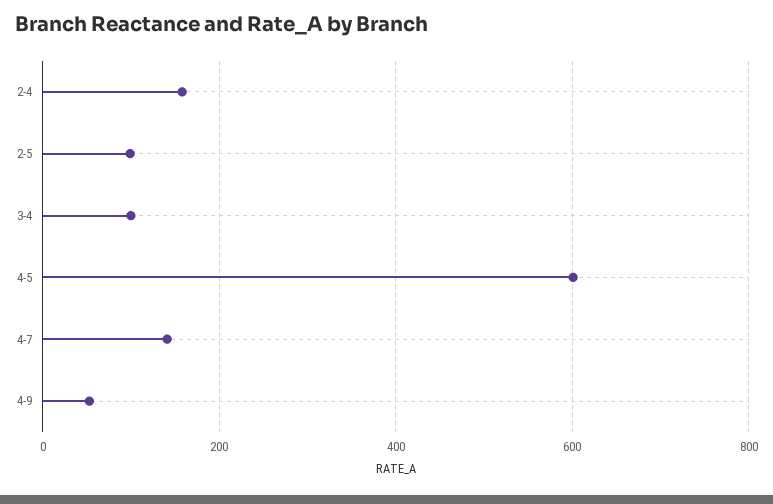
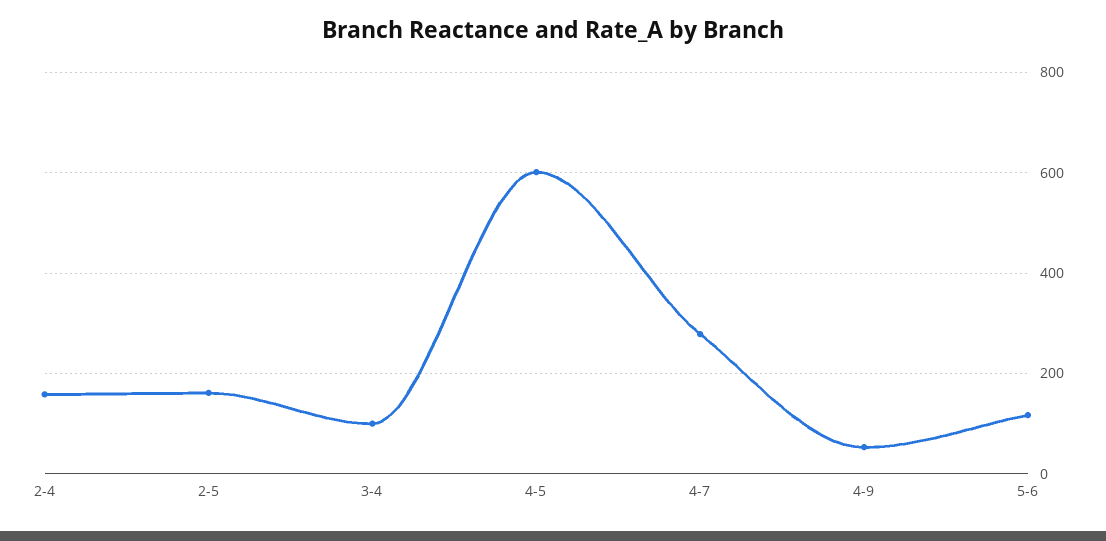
2-5: 100 -> 160
4-7: 140 -> 280
5-6: none -> 120

